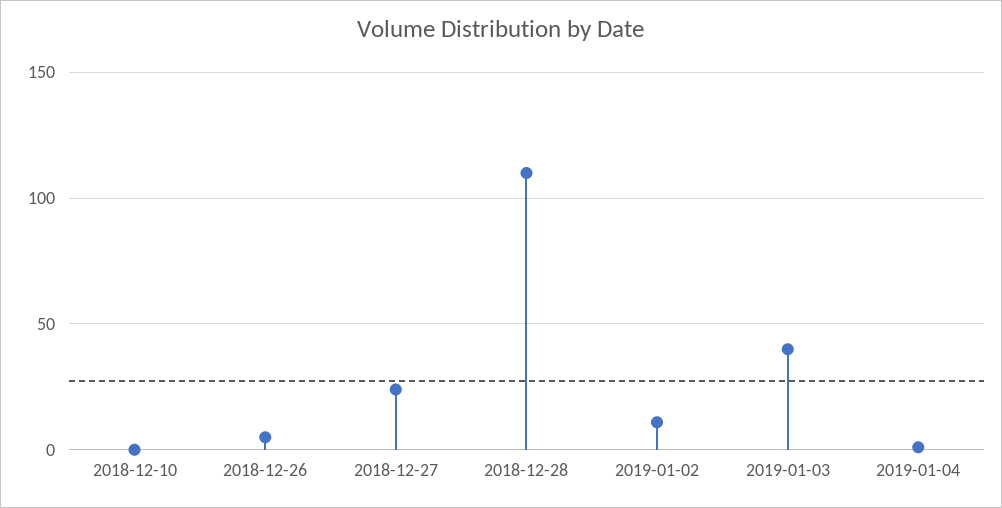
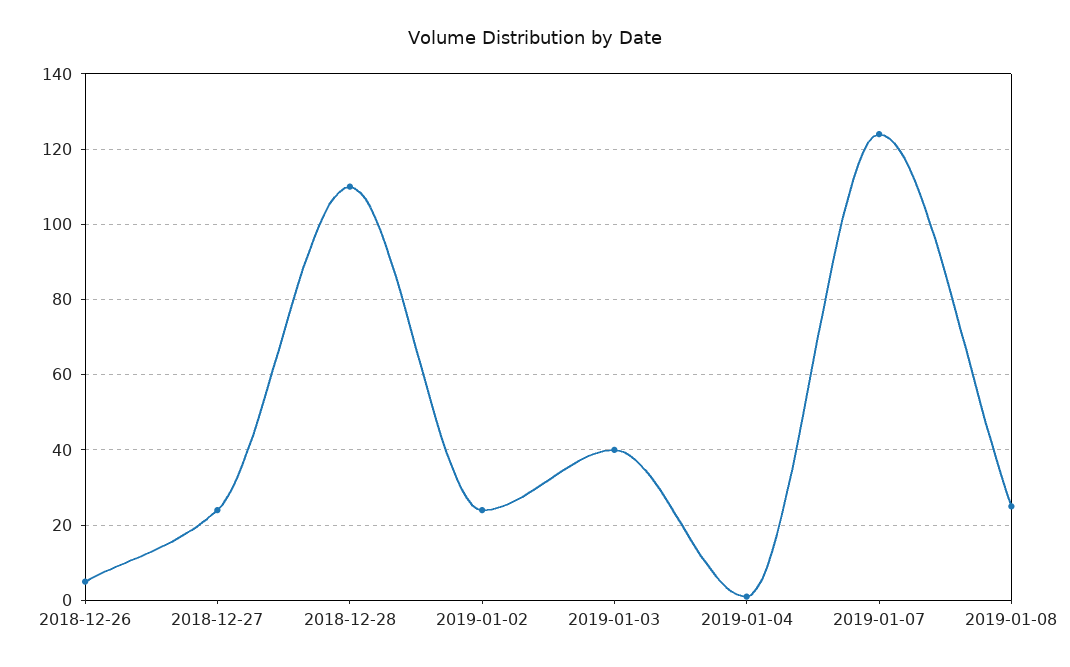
2018-12-10: 0 -> none
2019-01-02: 10 -> 25
2019-01-07: none -> 125
2019-01-08: none -> 25

